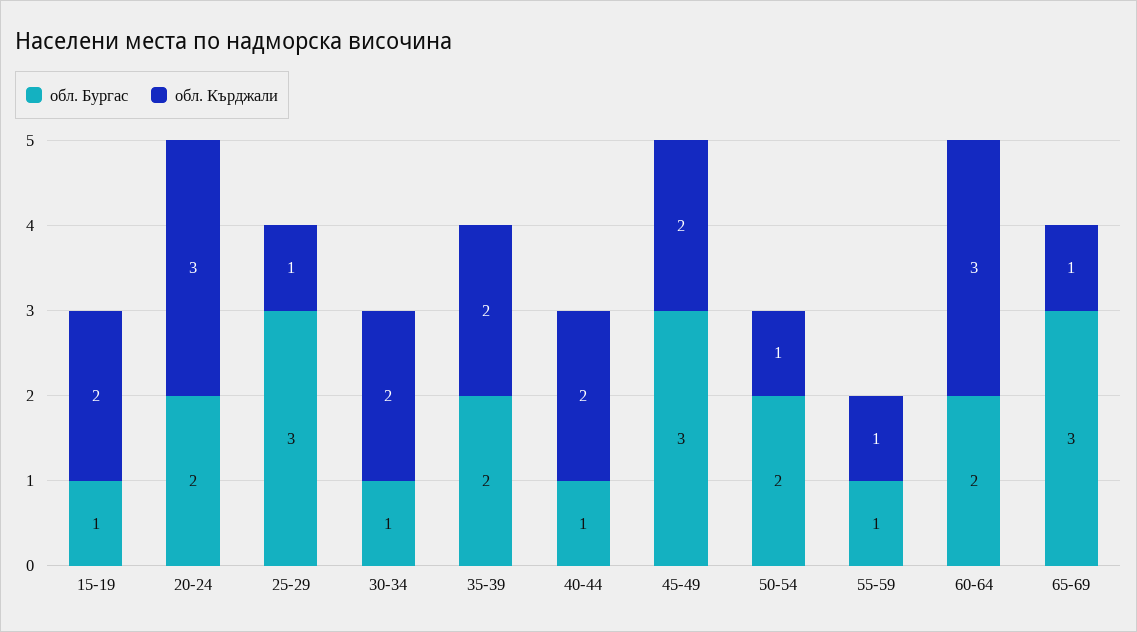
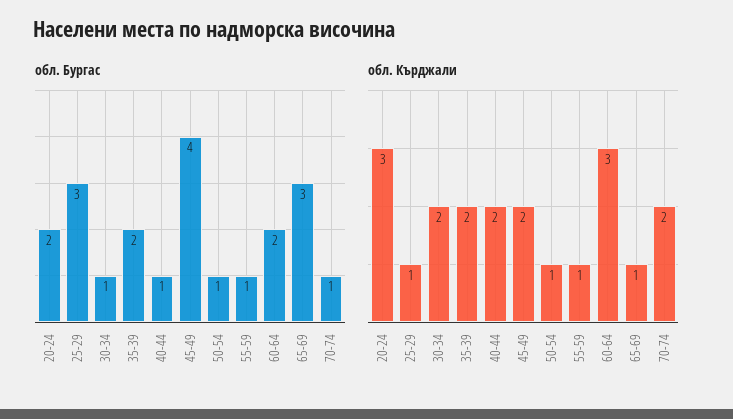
обл. Бургас, 15-19: 1 -> none
обл. Кърджали, 15-19: 2 -> none
обл. Бургас, 45-49: 3 -> 4
обл. Бургас, 50-54: 2 -> 1
обл. Бургас, 70-74: none -> 1
обл. Кърджали, 70-74: none -> 2

